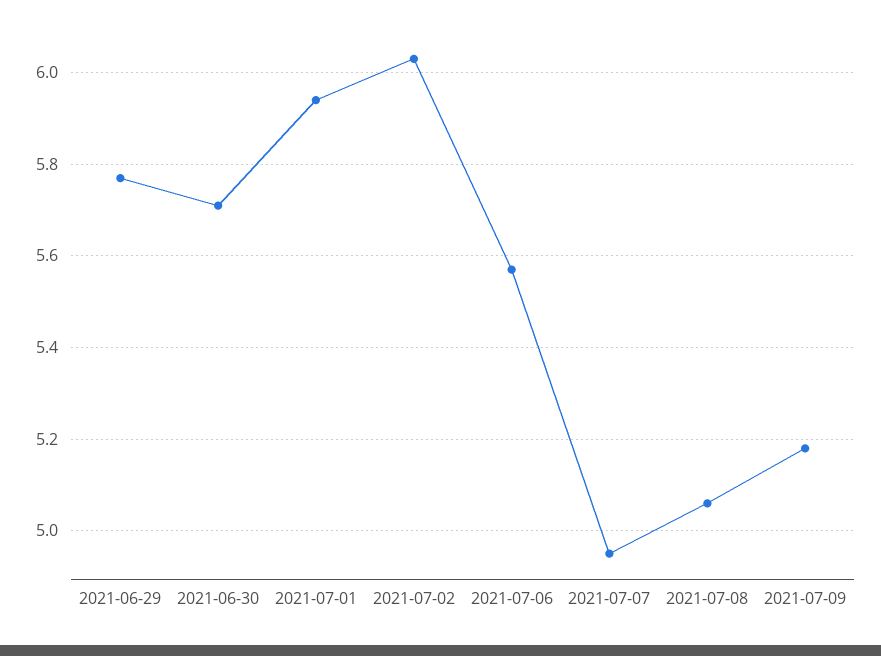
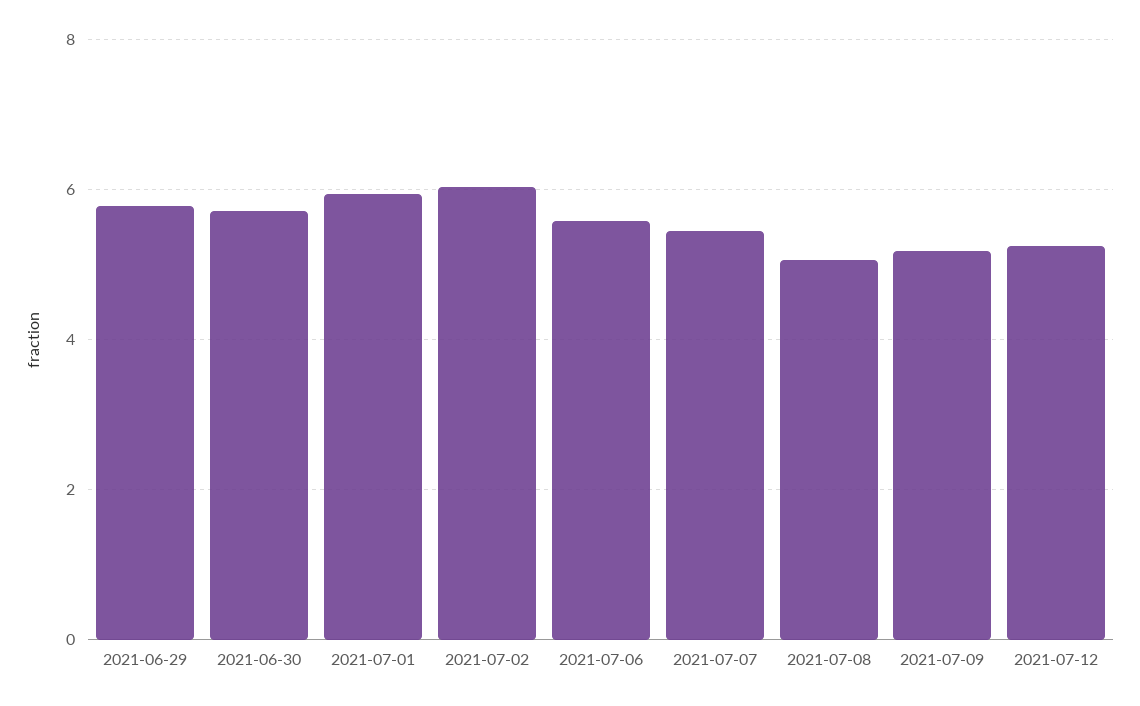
2021-07-07: 4.95 -> 5.4
2021-07-12: none -> 5.2

